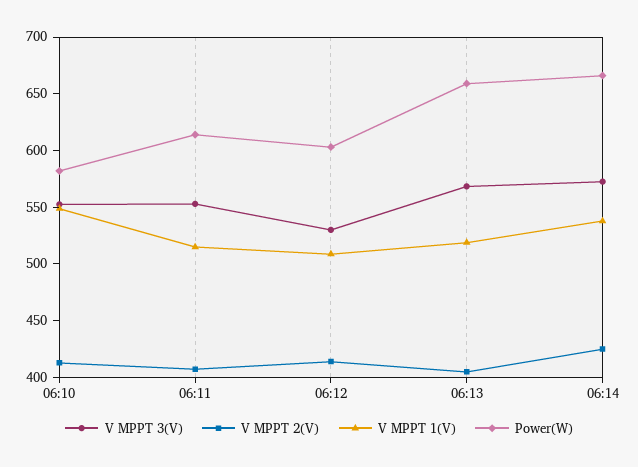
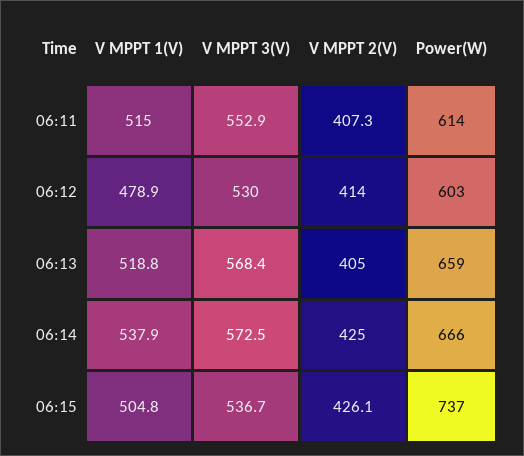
V MPPT 3(V), 06:10: 550 -> none
V MPPT 2(V), 06:10: 410 -> none
V MPPT 1(V), 06:10: 550 -> none
Power(W), 06:10: 580 -> none
V MPPT 1(V), 06:12: 510 -> 478.9
V MPPT 1(V), 06:15: none -> 504.8
V MPPT 3(V), 06:15: none -> 536.7
V MPPT 2(V), 06:15: none -> 426.1
Power(W), 06:15: none -> 737

